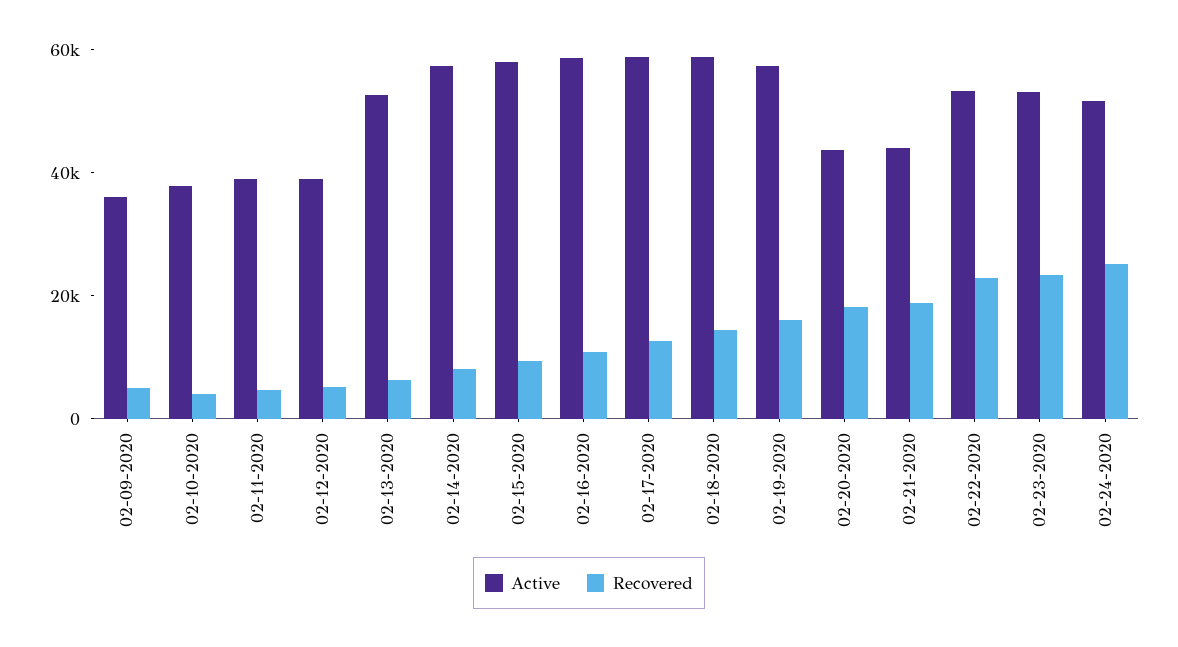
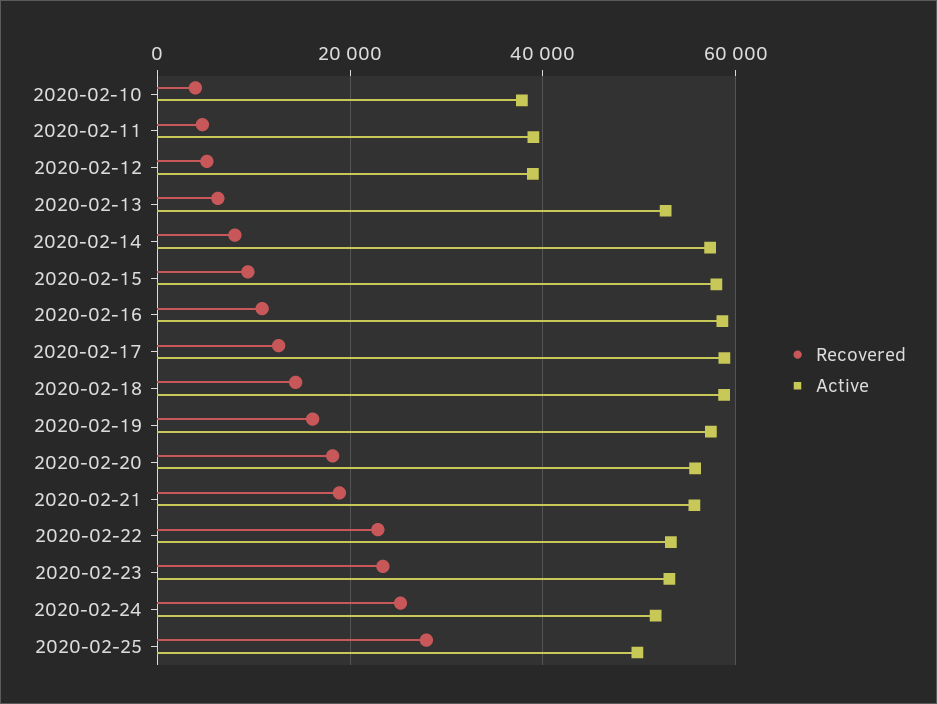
Active, 02-09-2020: 35000 -> none
Recovered, 02-09-2020: 5000 -> none
Active, 02-20-2020: 45000 -> 56000
Active, 02-21-2020: 45000 -> 56000
Recovered, 2020-02-25: none -> 28000
Active, 2020-02-25: none -> 50000

